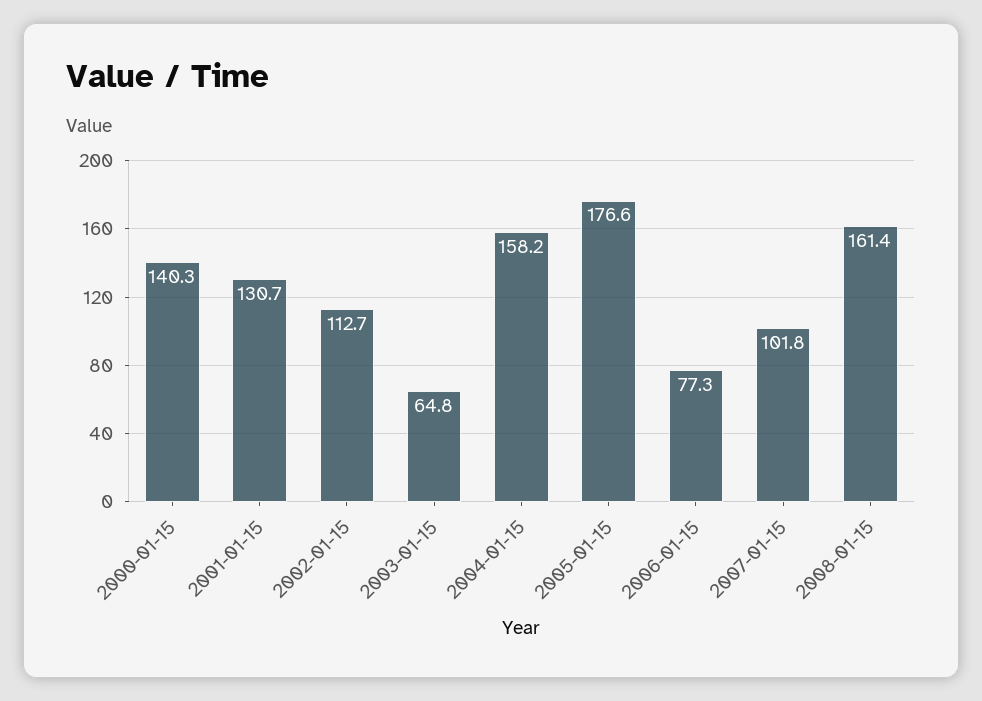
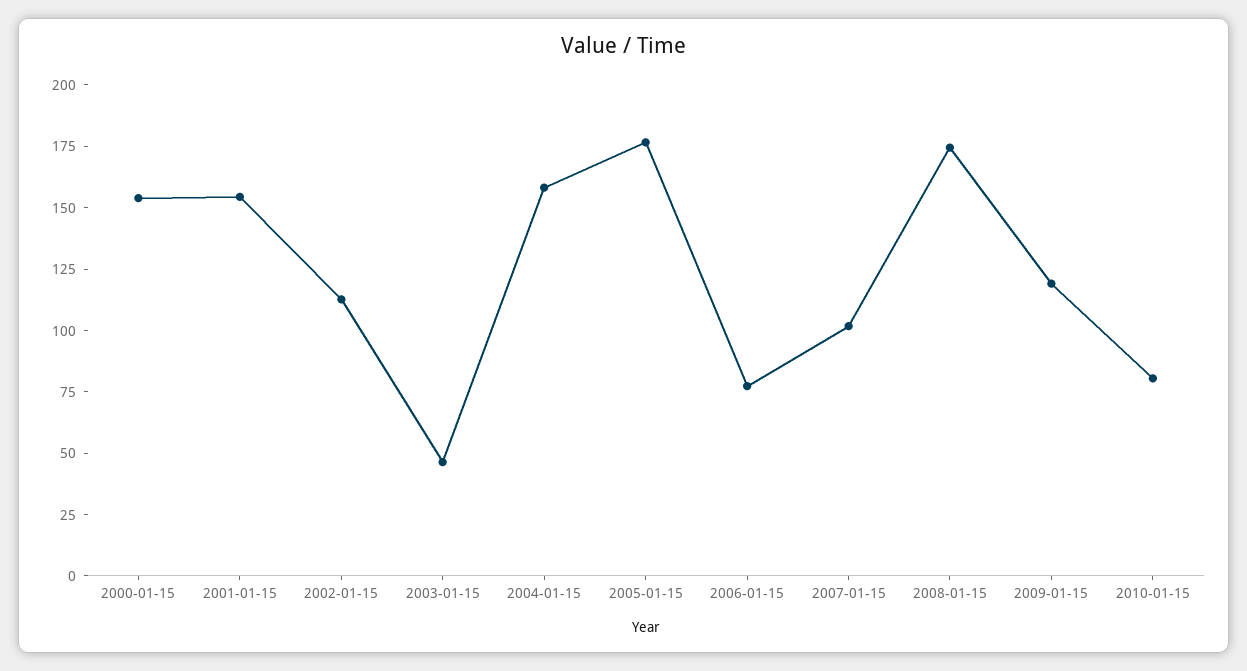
2000-01-15: 140.3 -> 155
2001-01-15: 130.7 -> 155
2003-01-15: 64.8 -> 45
2008-01-15: 161.4 -> 175
2009-01-15: none -> 120
2010-01-15: none -> 80

